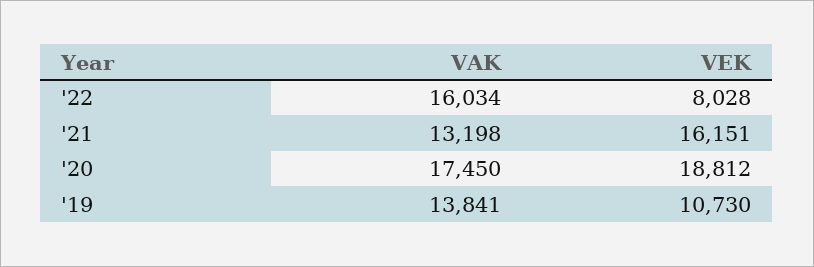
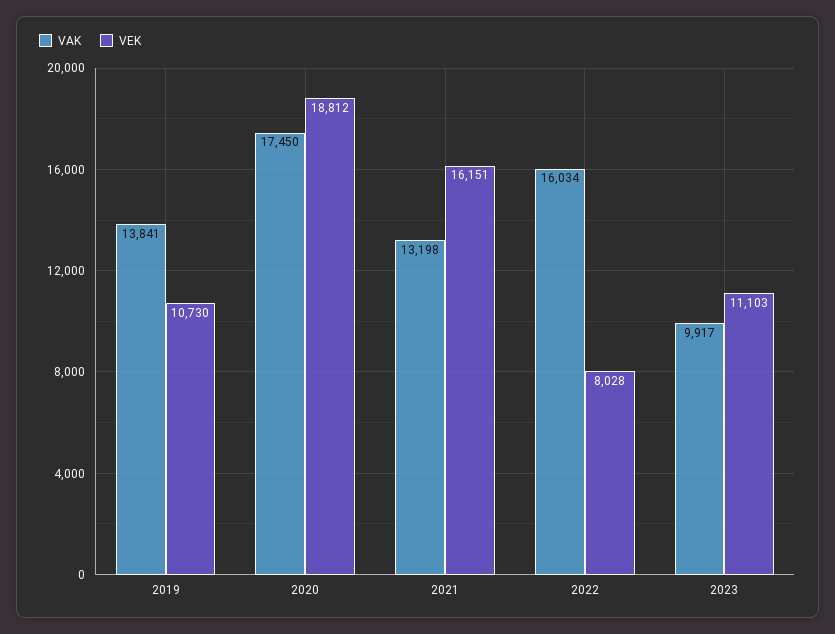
VAK, 2023: none -> 9917
VEK, 2023: none -> 11103

